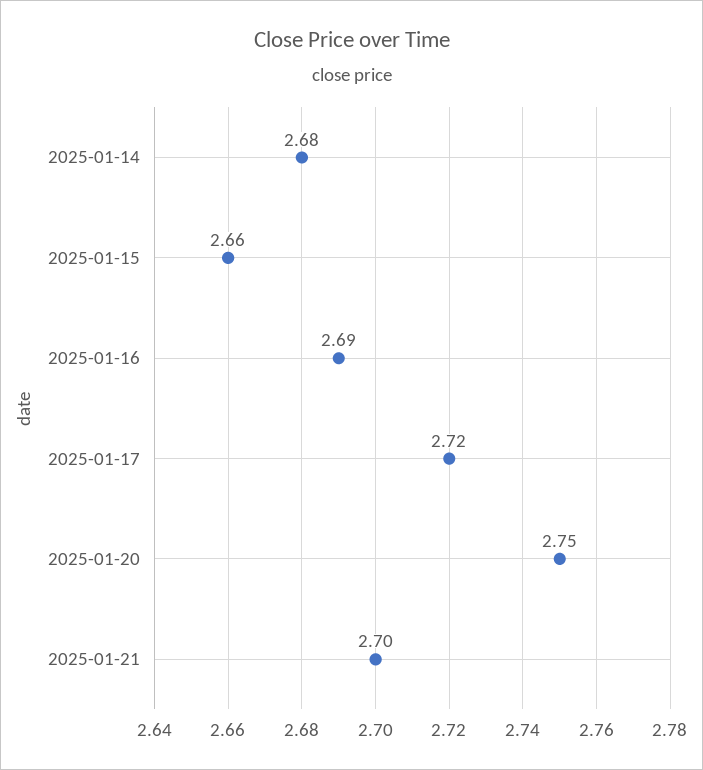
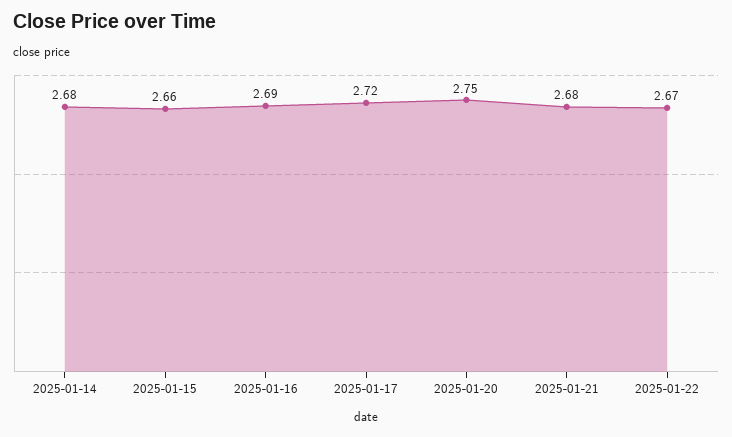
2025-01-21: 2.7 -> 2.68
2025-01-22: none -> 2.67

